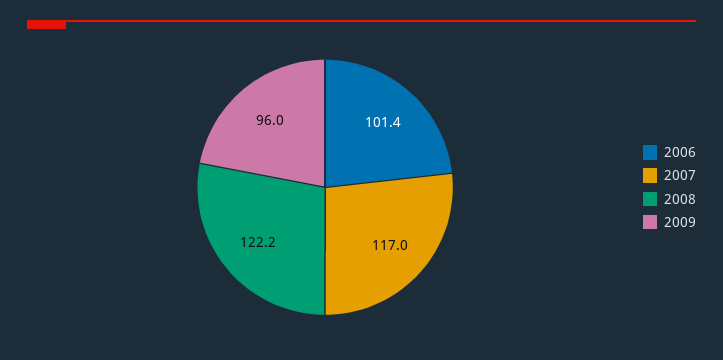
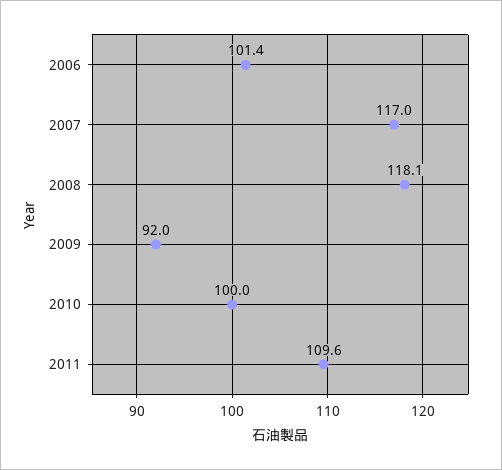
2008: 122.2 -> 118.1
2009: 96 -> 92
2010: none -> 100
2011: none -> 109.6

